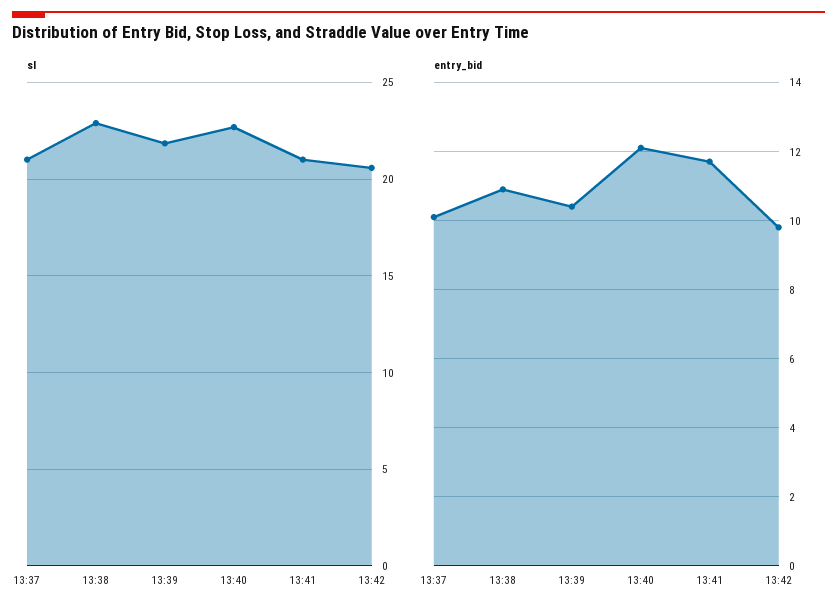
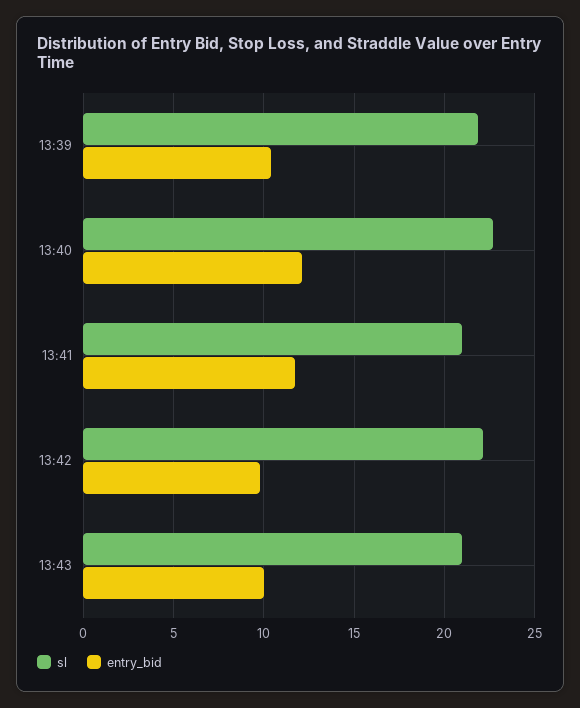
sl, 13:37: 21 -> none
sl, 13:38: 23 -> none
sl, 13:42: 20.5 -> 22
entry_bid, 13:37: 10 -> none
entry_bid, 13:38: 11 -> none
sl, 13:43: none -> 21
entry_bid, 13:43: none -> 10

